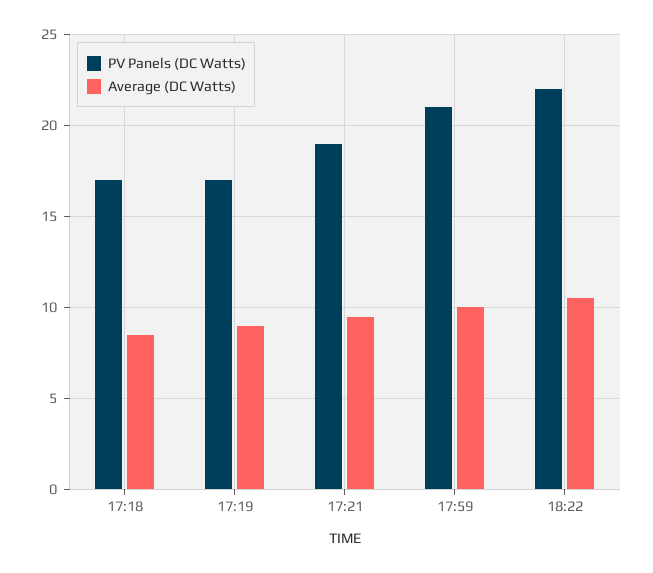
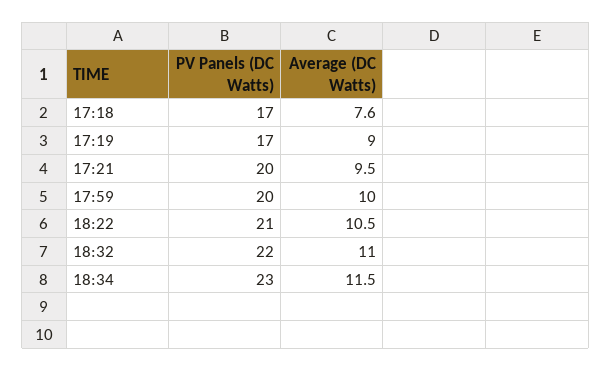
Average (DC Watts), 17:18: 8.5 -> 7.6
PV Panels (DC Watts), 17:21: 19 -> 20
PV Panels (DC Watts), 17:59: 21 -> 20
PV Panels (DC Watts), 18:22: 22 -> 21
PV Panels (DC Watts), 18:32: none -> 22
Average (DC Watts), 18:32: none -> 11
PV Panels (DC Watts), 18:34: none -> 23
Average (DC Watts), 18:34: none -> 11.5

